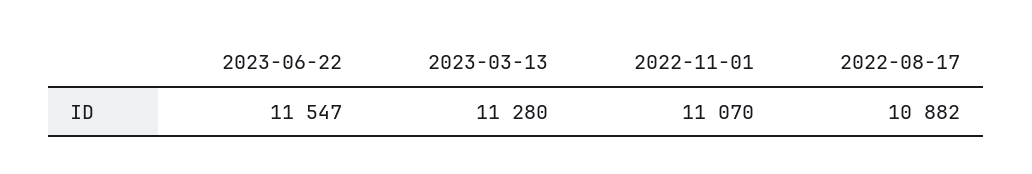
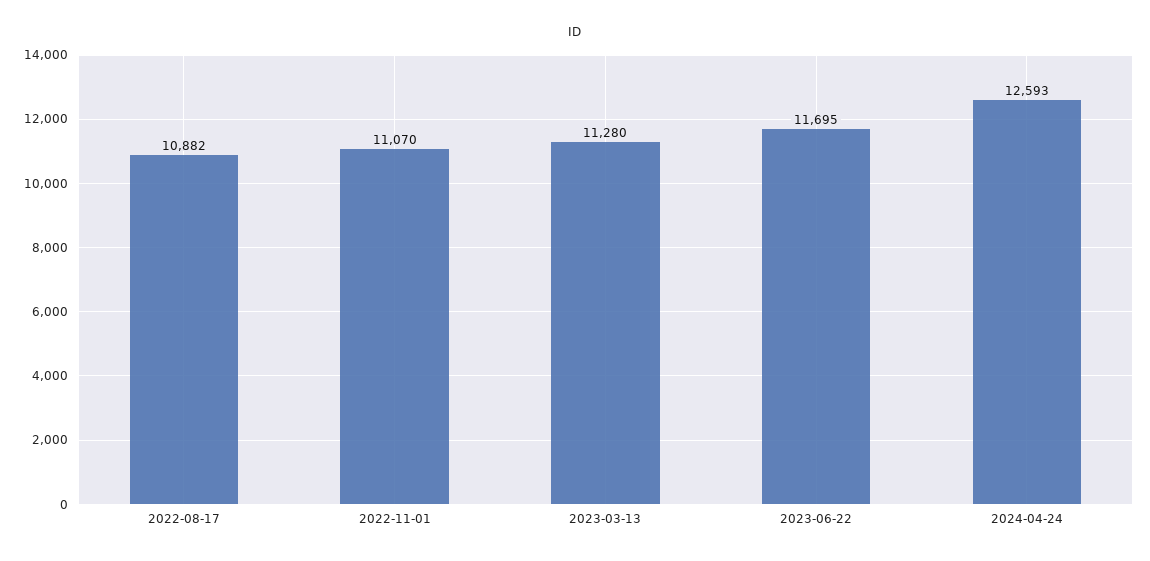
2023-06-22: 11547 -> 11695
2024-04-24: none -> 12593

